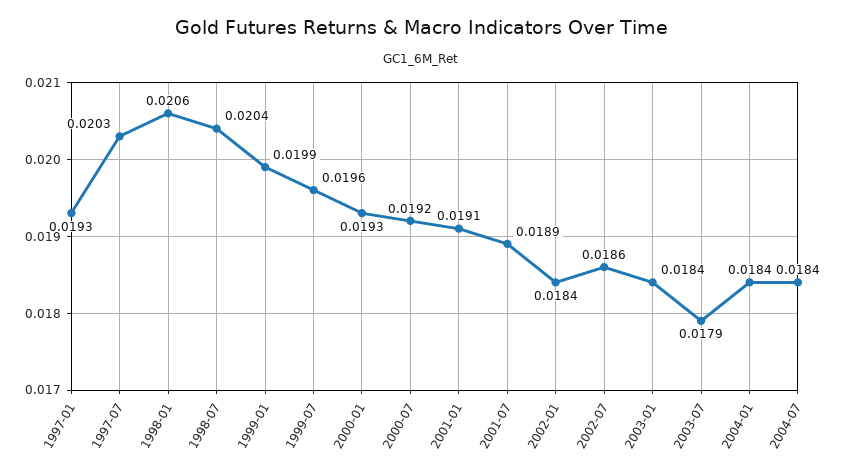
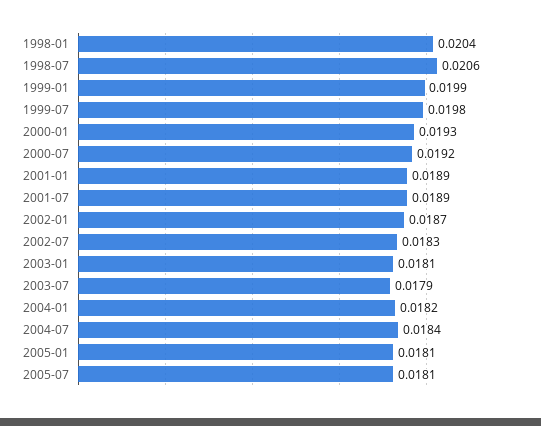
1997-01: 0.0193 -> none
1997-07: 0.0203 -> none
1998-01: 0.0206 -> 0.0204
1998-07: 0.0204 -> 0.0206
1999-07: 0.0196 -> 0.0198
2001-01: 0.0191 -> 0.0189
2002-01: 0.0184 -> 0.0187
2002-07: 0.0186 -> 0.0183
2003-01: 0.0184 -> 0.0181
2004-01: 0.0184 -> 0.0182
2005-01: none -> 0.0181
2005-07: none -> 0.0181

